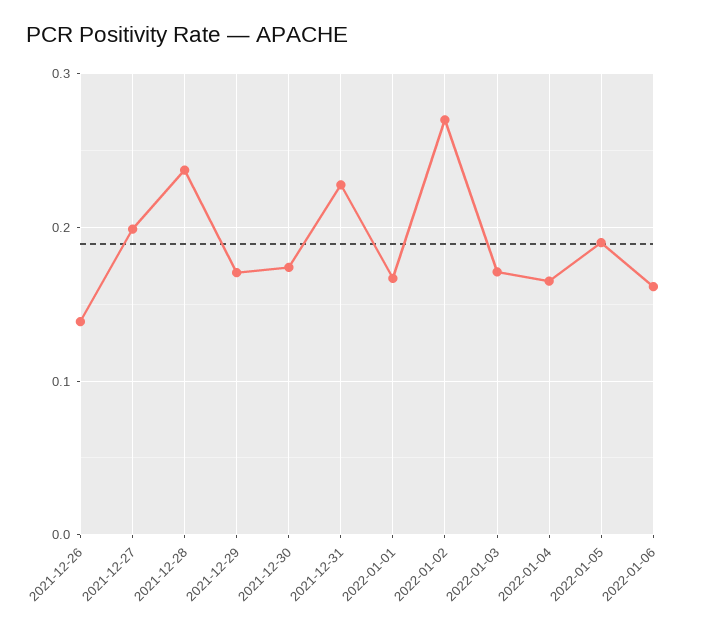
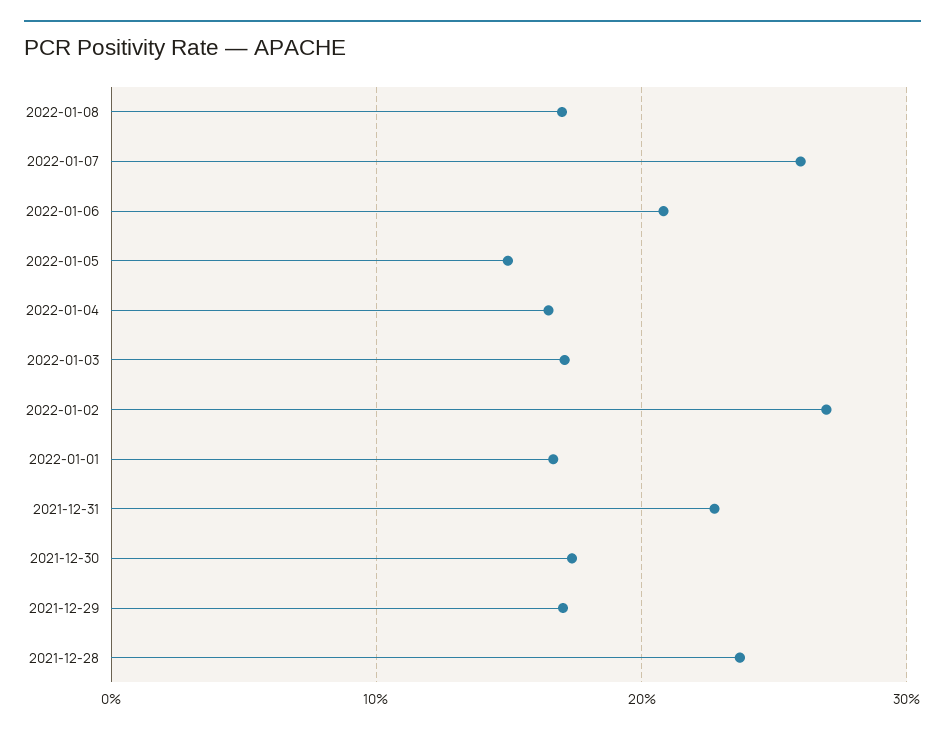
2021-12-26: 0.14 -> none
2021-12-27: 0.2 -> none
2022-01-05: 0.19 -> 0.15
2022-01-06: 0.16 -> 0.21
2022-01-08: none -> 0.17
2022-01-07: none -> 0.26

